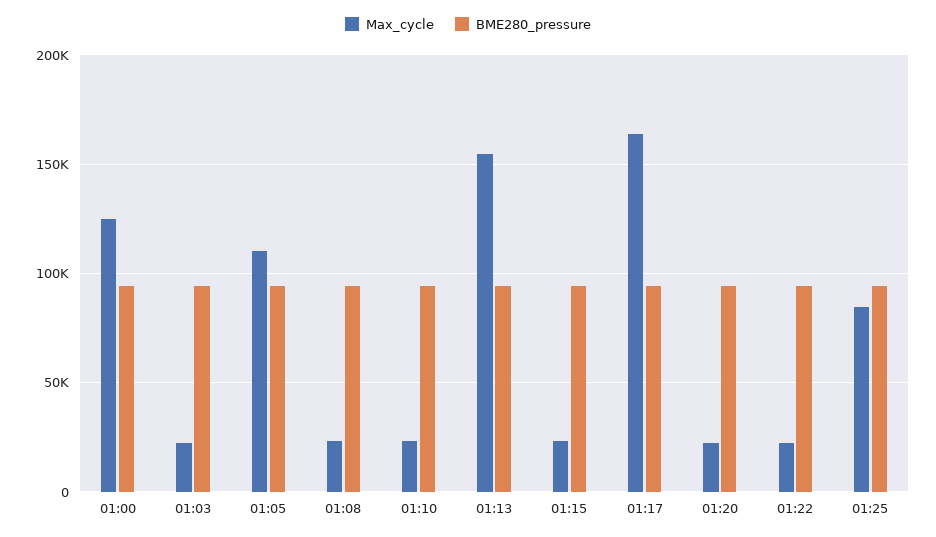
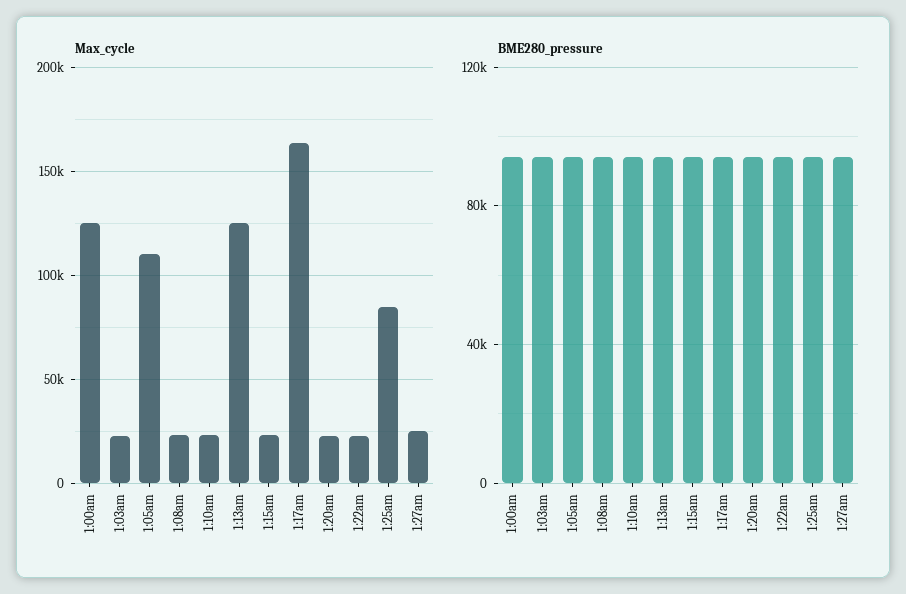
Max_cycle, 01:13: 155000 -> 125000
Max_cycle, 1:27am: none -> 25000
BME280_pressure, 1:27am: none -> 95000

